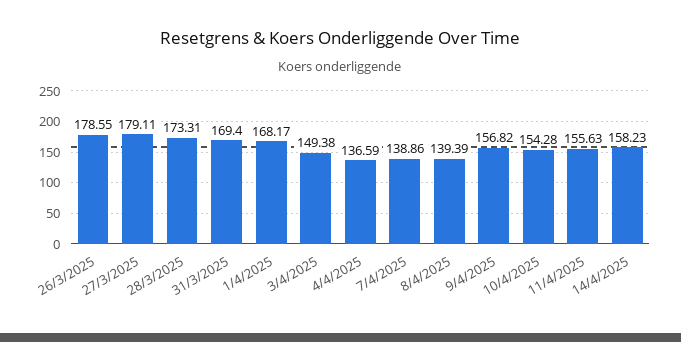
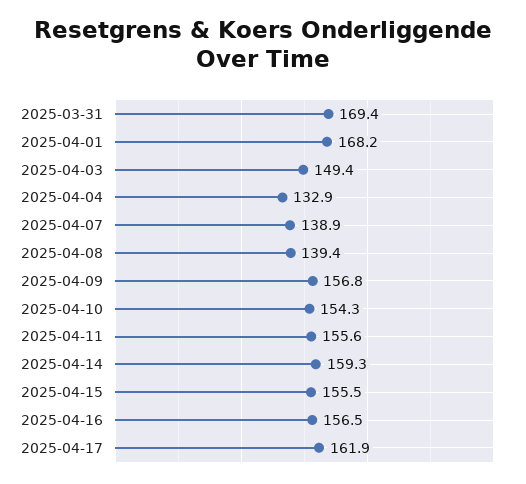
26/3/2025: 178.55 -> none
27/3/2025: 179.11 -> none
28/3/2025: 173.31 -> none
4/4/2025: 136.59 -> 132.9
14/4/2025: 158.23 -> 159.3
2025-04-15: none -> 155.5
2025-04-16: none -> 156.5
2025-04-17: none -> 161.9

